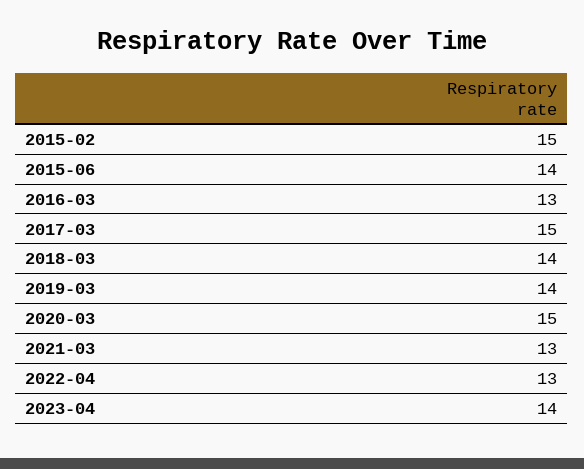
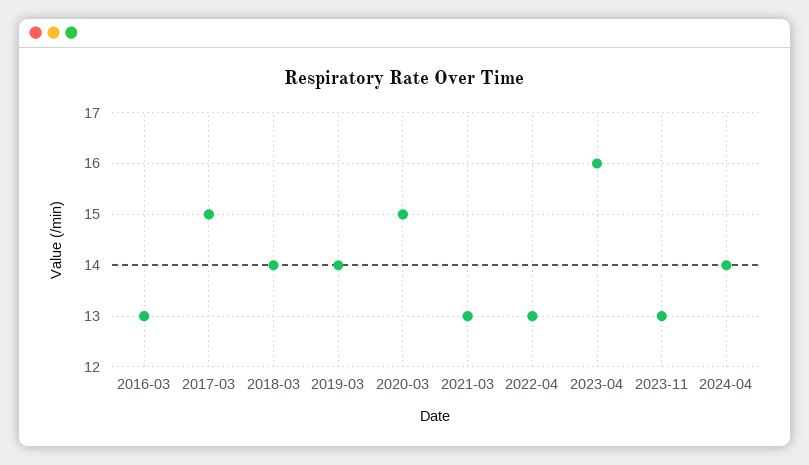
2015-02: 15 -> none
2015-06: 14 -> none
2023-04: 14 -> 16
2023-11: none -> 13
2024-04: none -> 14

